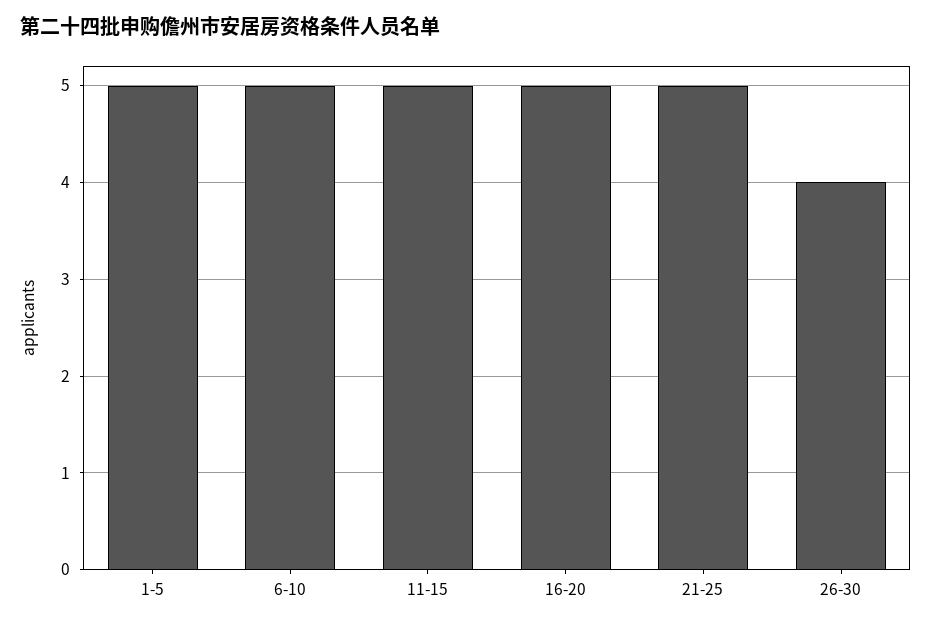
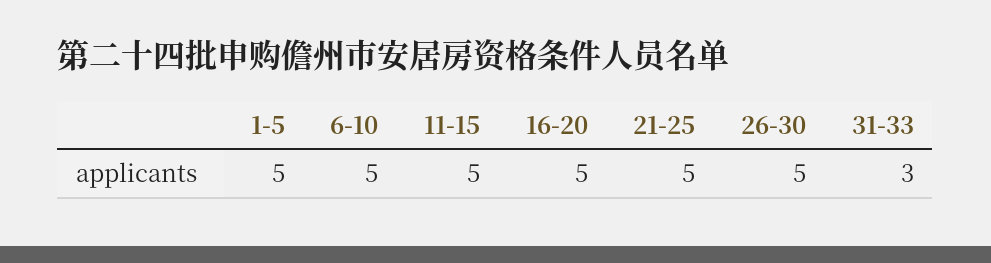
26-30: 4 -> 5
31-33: none -> 3

